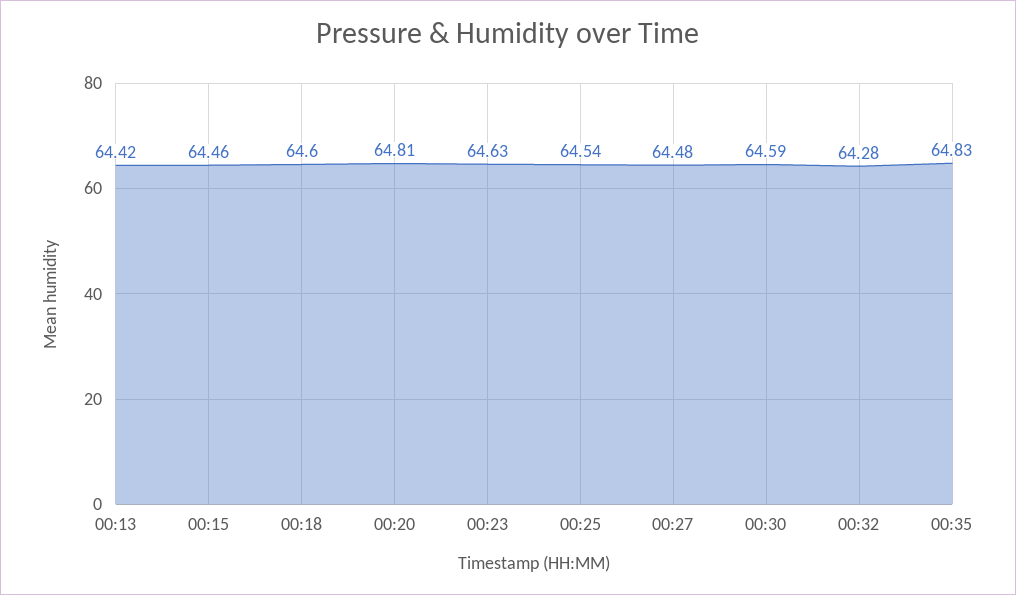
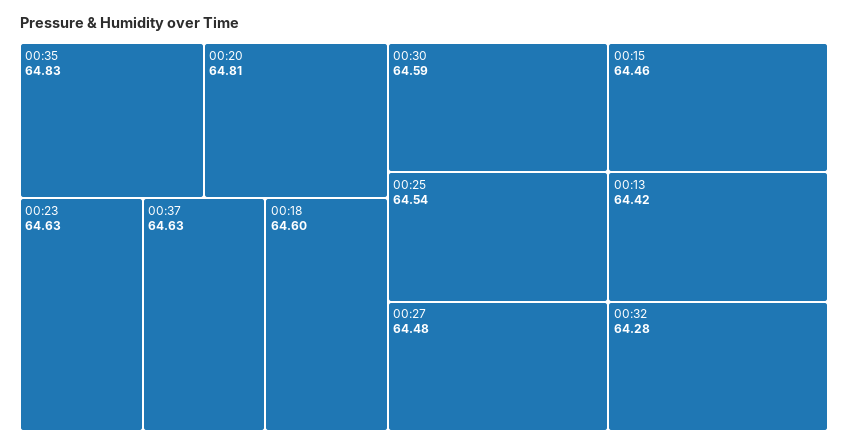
00:37: none -> 64.63

